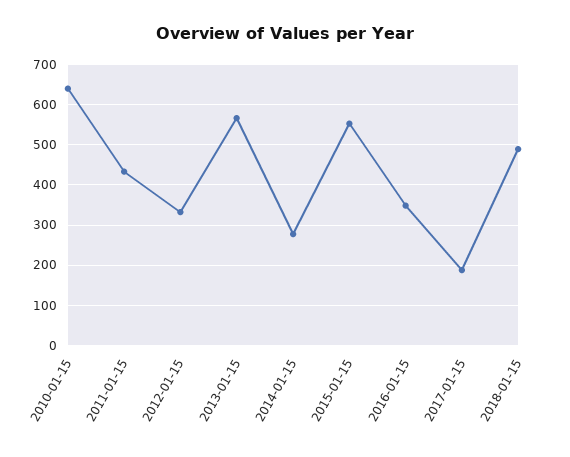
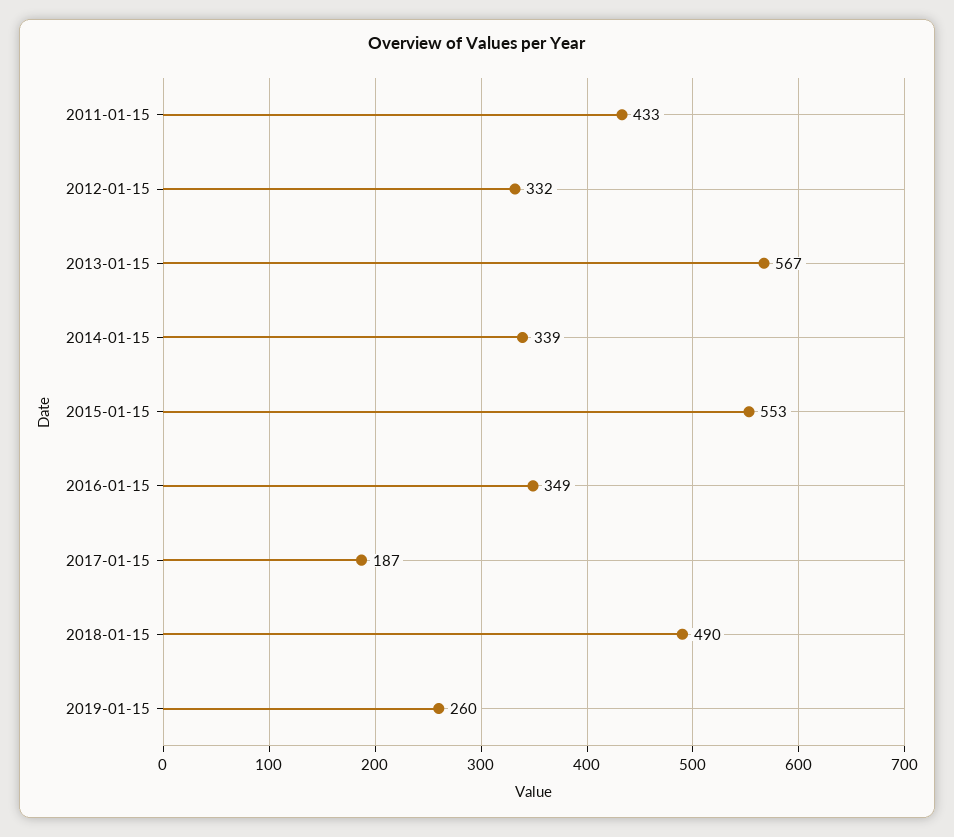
2010-01-15: 640 -> none
2014-01-15: 280 -> 339
2019-01-15: none -> 260

